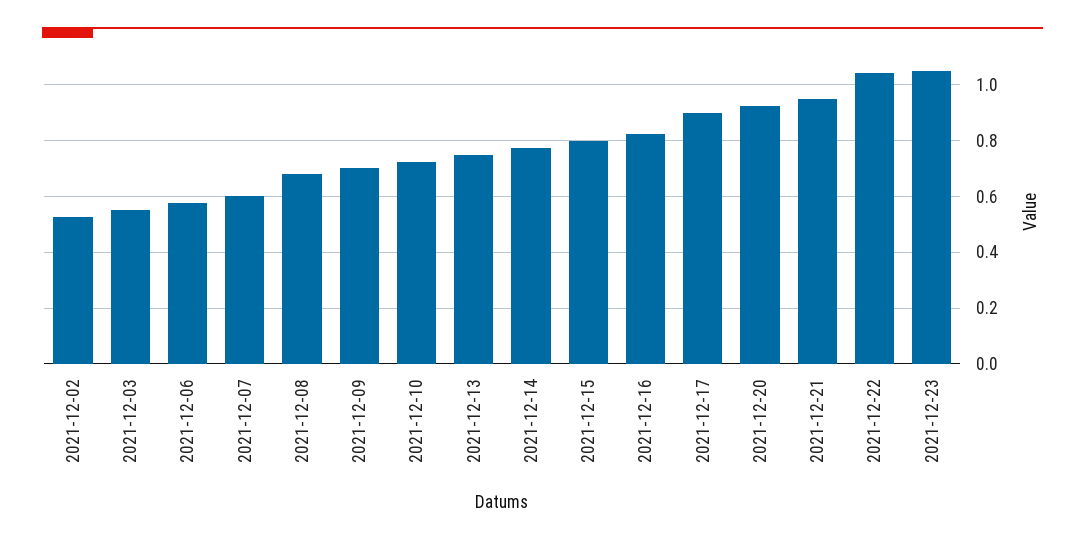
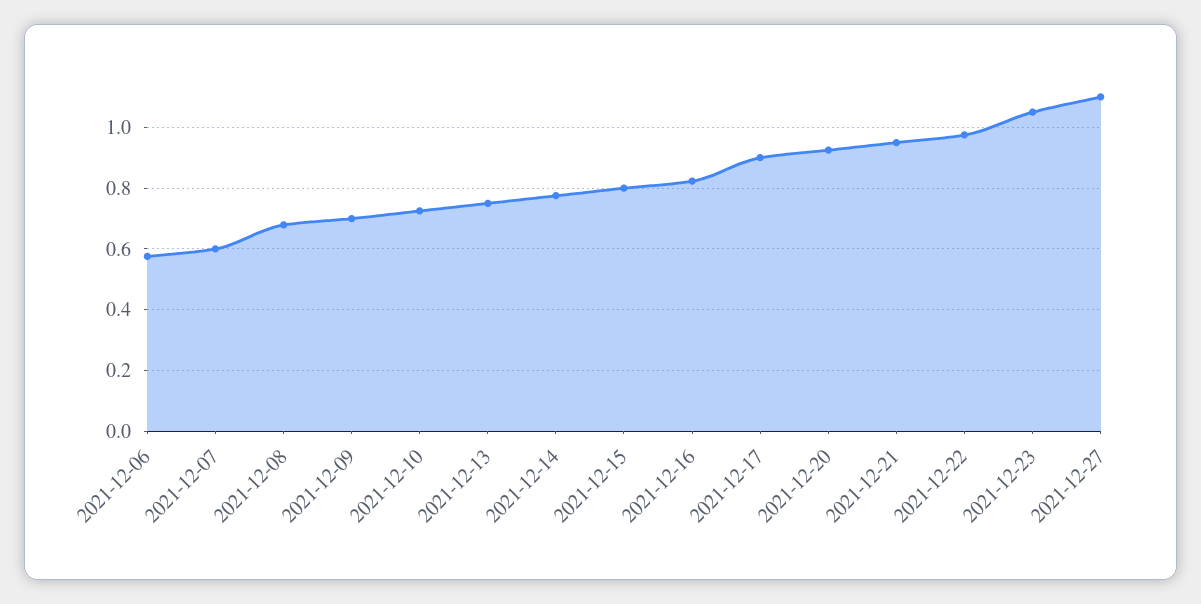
2021-12-02: 0.525 -> none
2021-12-03: 0.55 -> none
2021-12-22: 1.05 -> 0.98
2021-12-27: none -> 1.1

